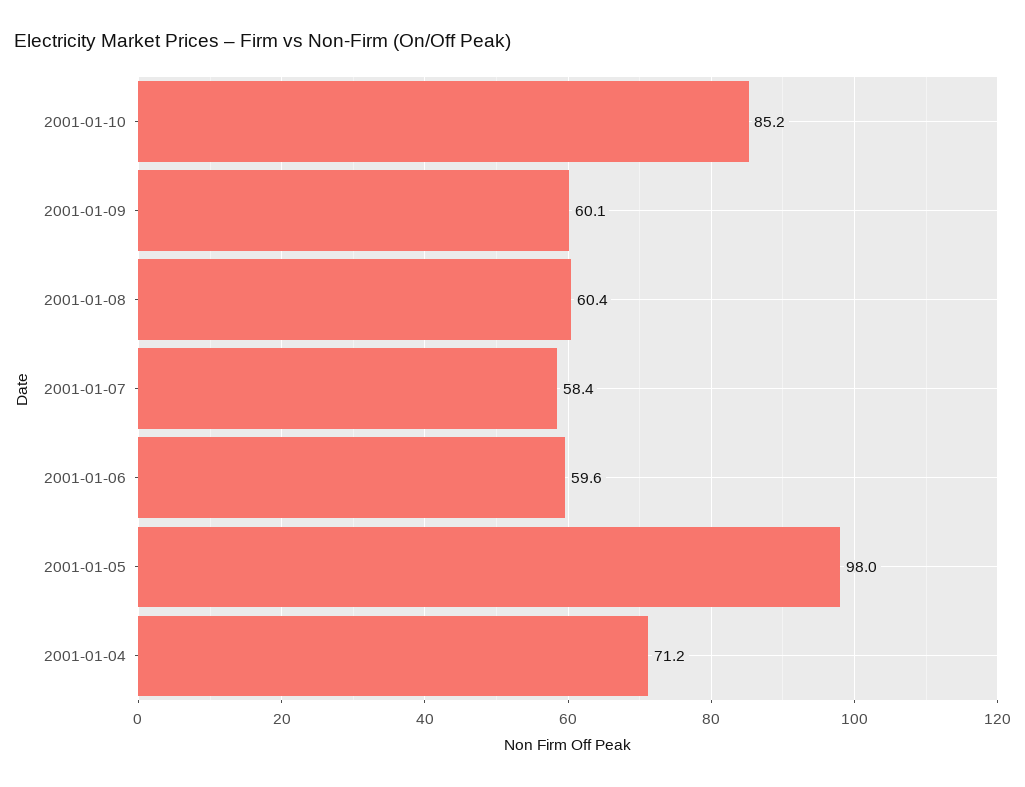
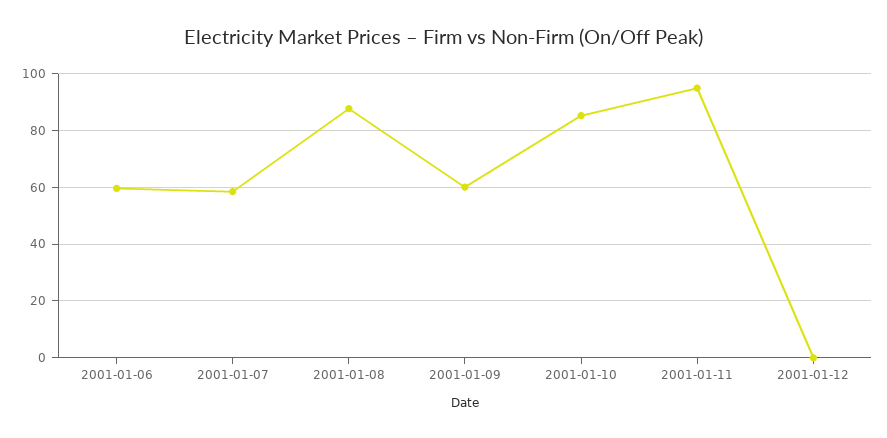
2001-01-08: 60.4 -> 87.5
2001-01-05: 98 -> none
2001-01-04: 71.2 -> none
2001-01-11: none -> 95
2001-01-12: none -> 0

